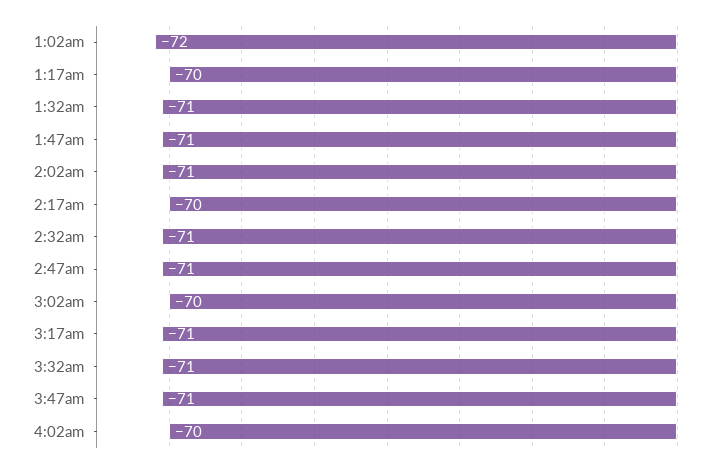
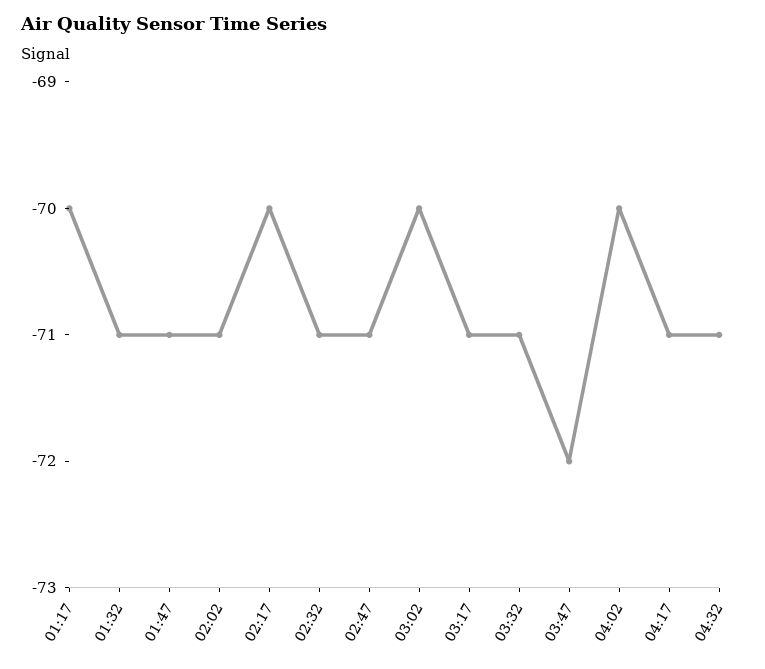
1:02am: -72 -> none
3:47am: -71 -> -72
04:17: none -> -71
04:32: none -> -71

